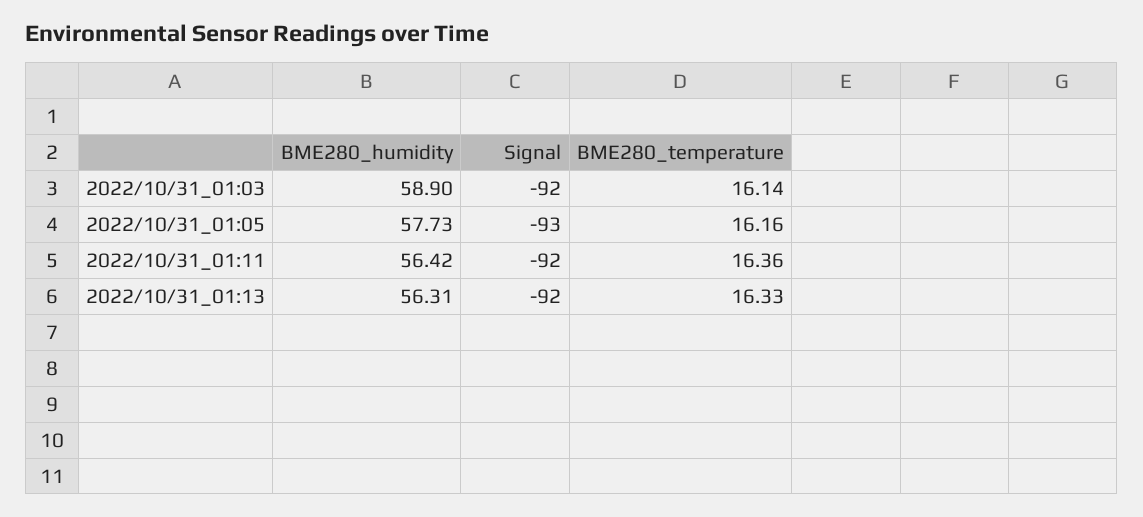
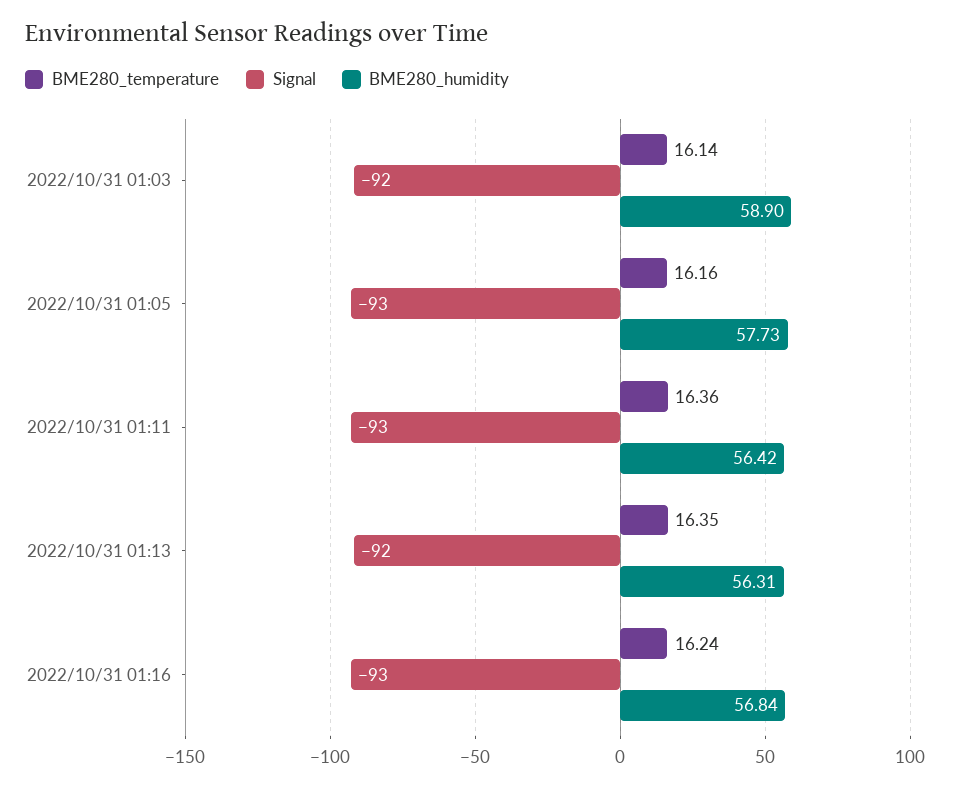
Signal, 2022/10/31_01:11: -92 -> -93
BME280_temperature, 2022/10/31_01:13: 16.33 -> 16.35
BME280_temperature, 2022/10/31 01:16: none -> 16.24
Signal, 2022/10/31 01:16: none -> -93
BME280_humidity, 2022/10/31 01:16: none -> 56.84

